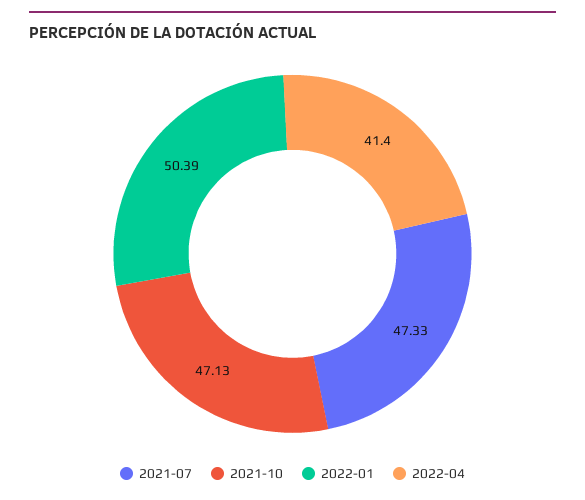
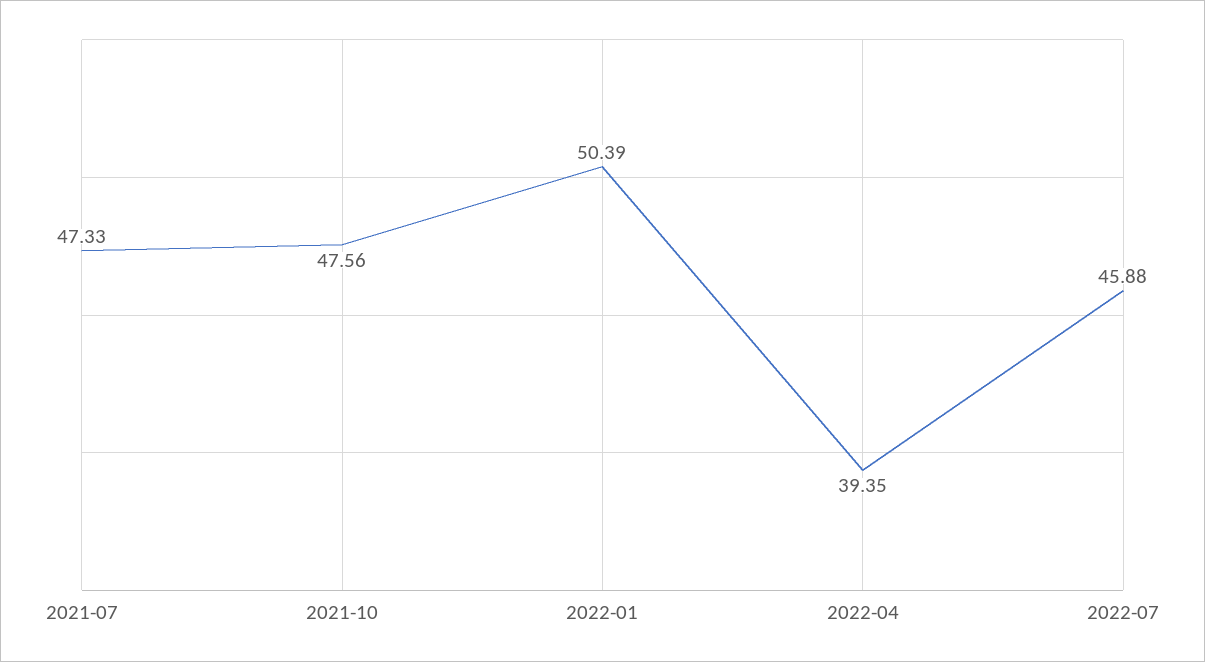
2021-10: 47.13 -> 47.56
2022-04: 41.4 -> 39.35
2022-07: none -> 45.88

